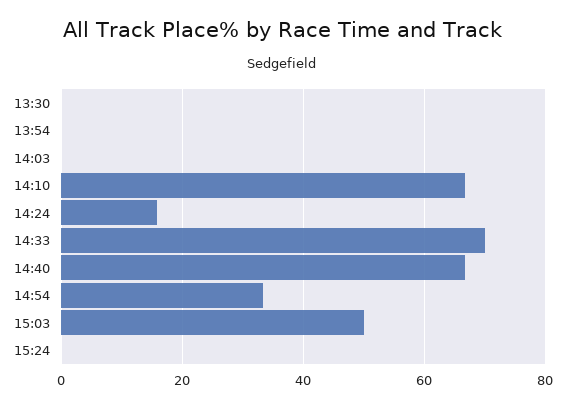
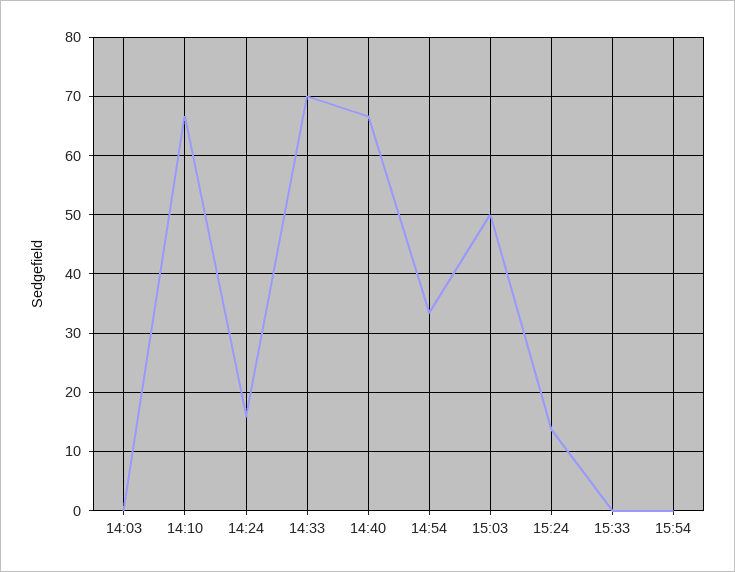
13:30: 0 -> none
13:54: 0 -> none
15:24: 0 -> 14
15:33: none -> 0
15:54: none -> 0

